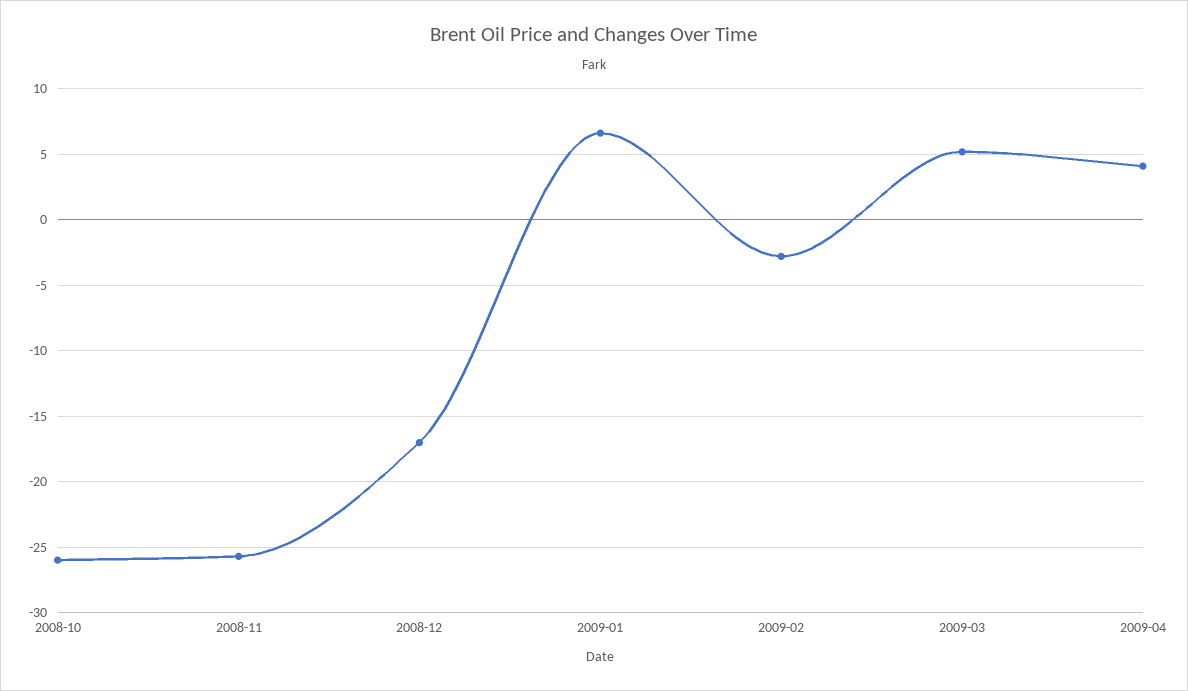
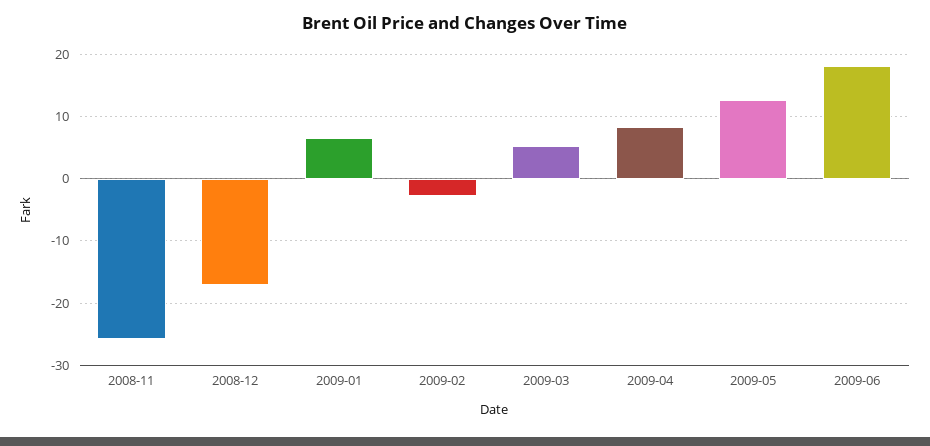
2008-10: -26 -> none
2009-04: 4 -> 8
2009-05: none -> 13
2009-06: none -> 18

